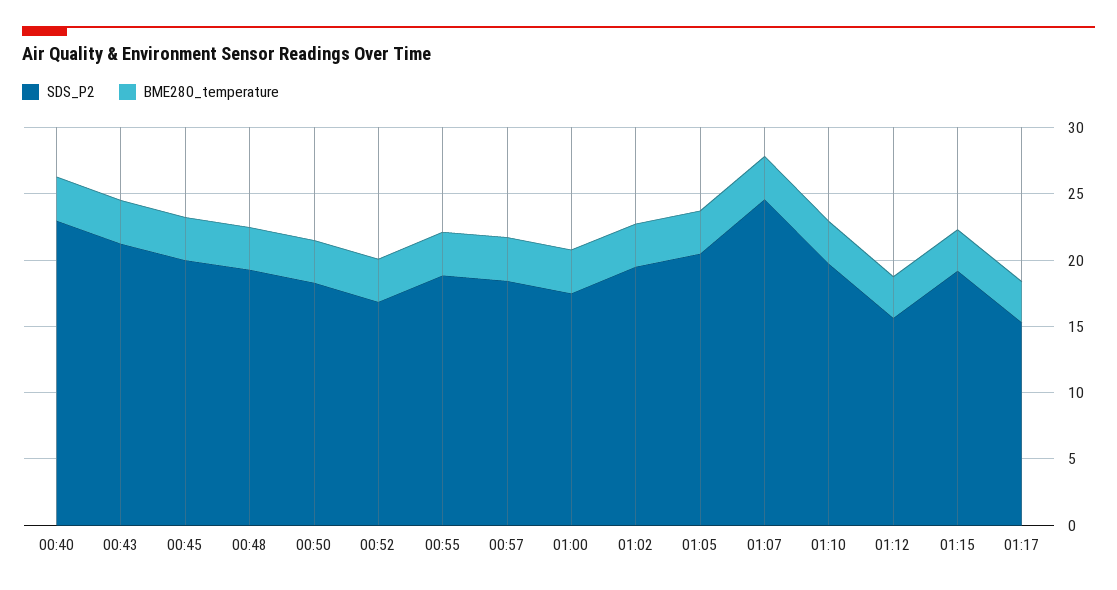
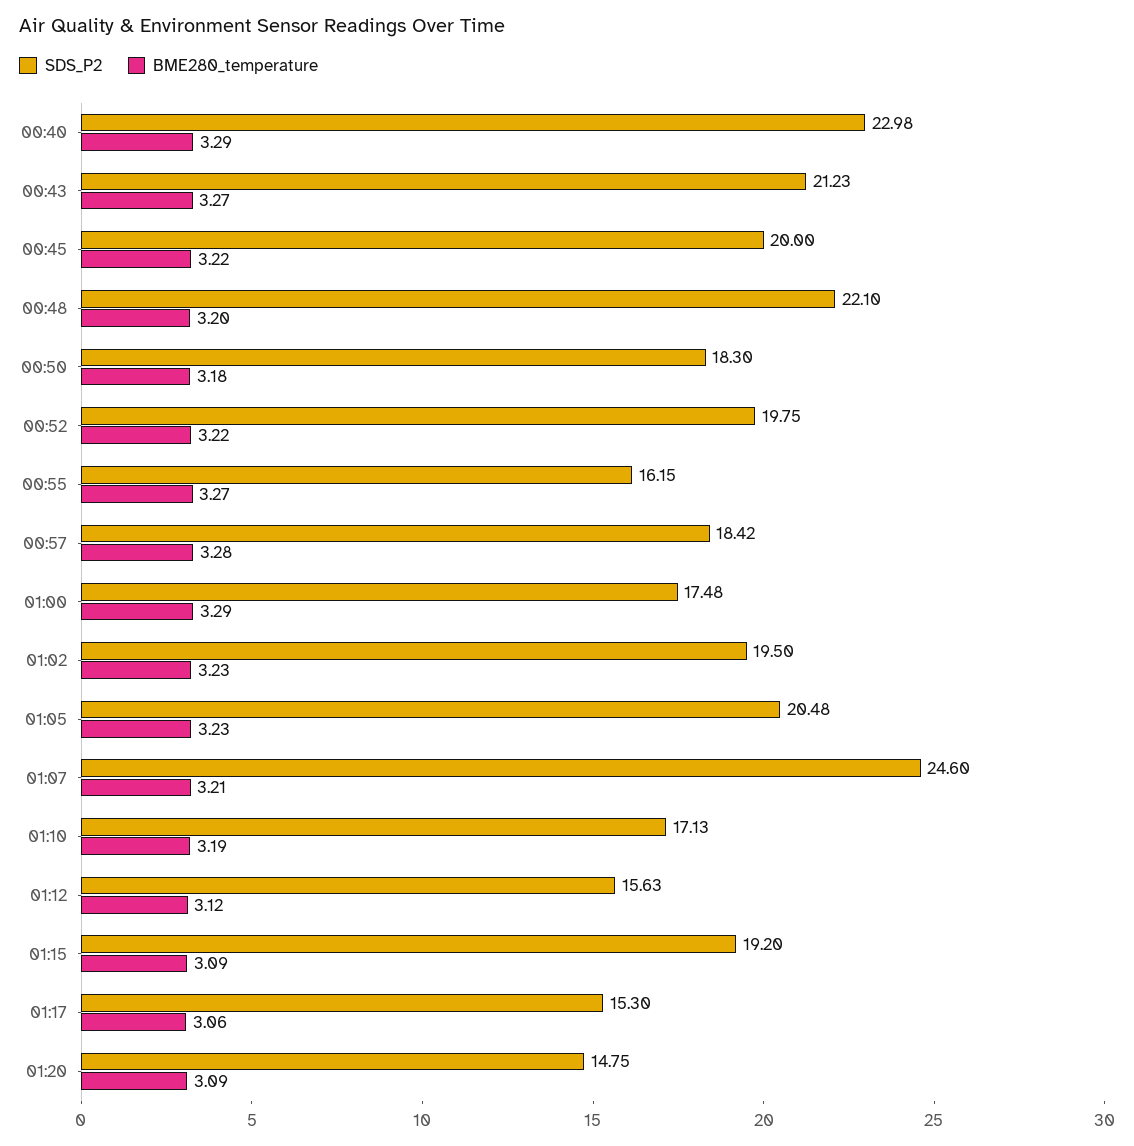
SDS_P2, 00:48: 19 -> 22.1
SDS_P2, 00:52: 17 -> 19.75
SDS_P2, 00:55: 19 -> 16.15
SDS_P2, 01:10: 20 -> 17.13
SDS_P2, 01:20: none -> 14.75
BME280_temperature, 01:20: none -> 3.09

